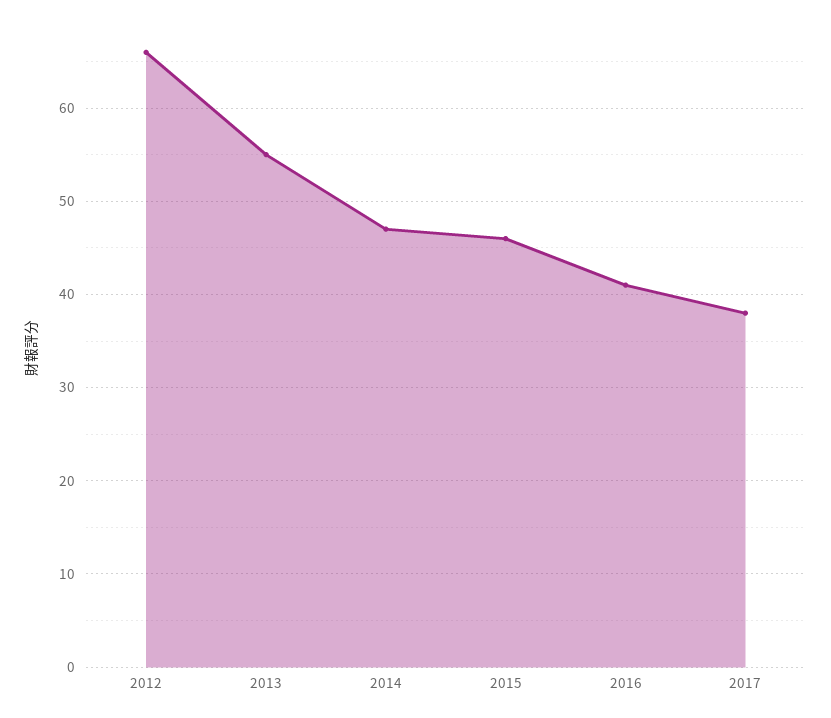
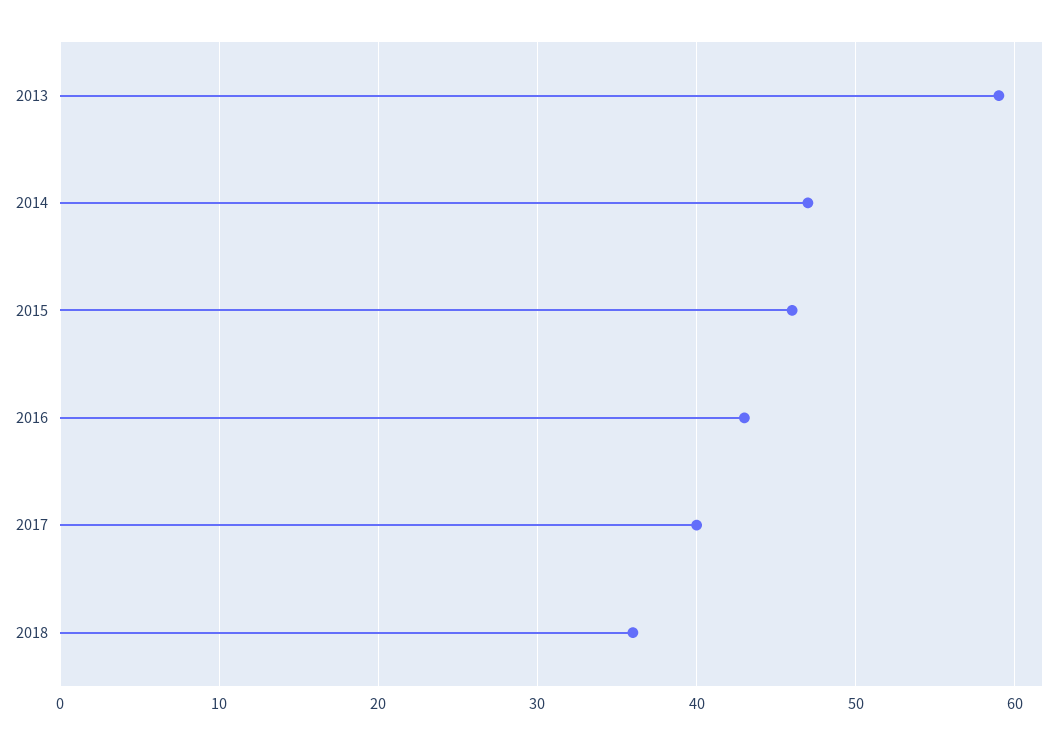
2012: 66 -> none
2013: 55 -> 59
2016: 41 -> 43
2017: 38 -> 40
2018: none -> 36

